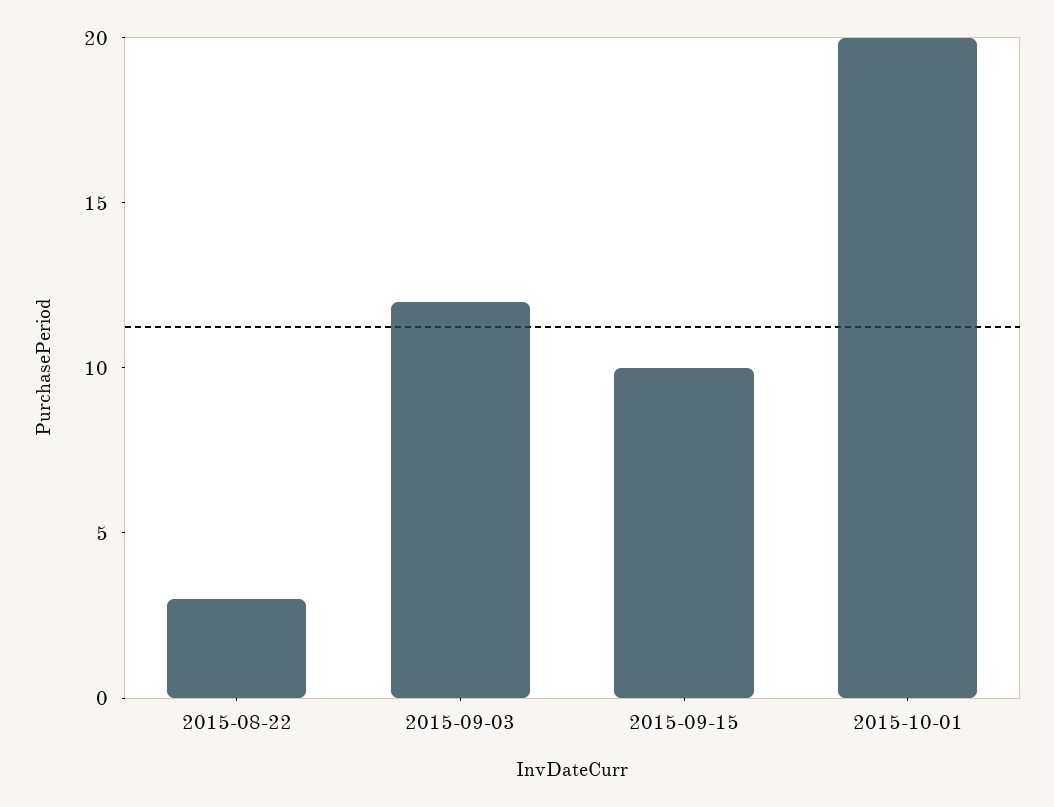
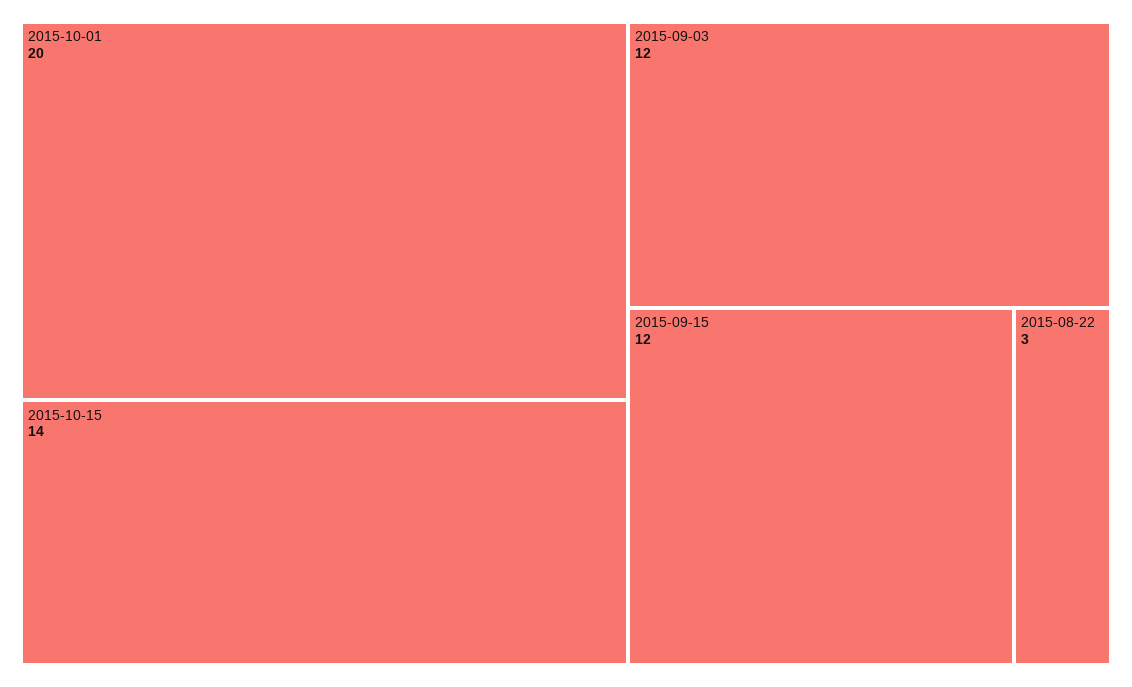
2015-09-15: 10 -> 12
2015-10-15: none -> 14

